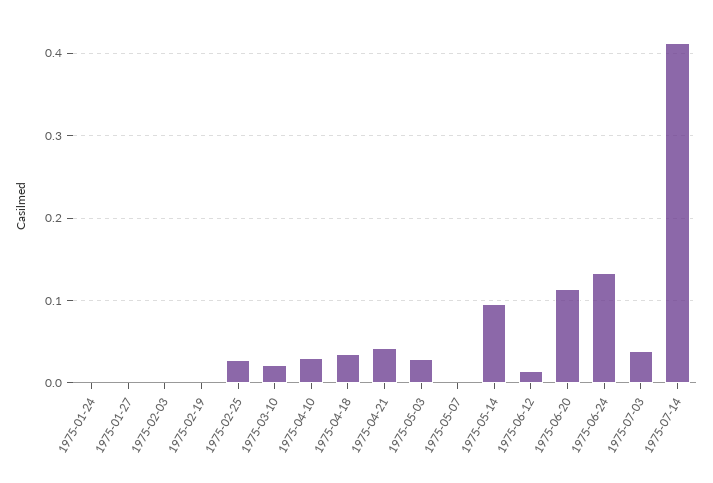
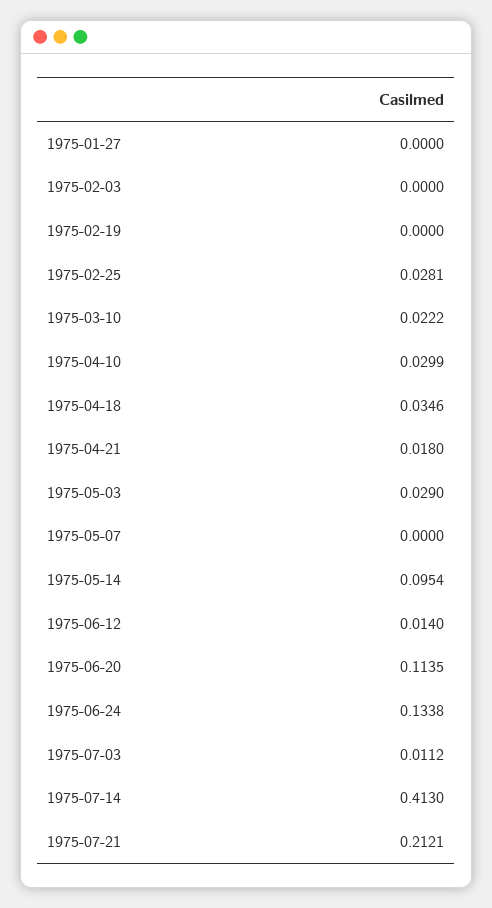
1975-01-24: 0 -> none
1975-04-21: 0.04 -> 0.018
1975-07-03: 0.04 -> 0.0112
1975-07-21: none -> 0.2121

